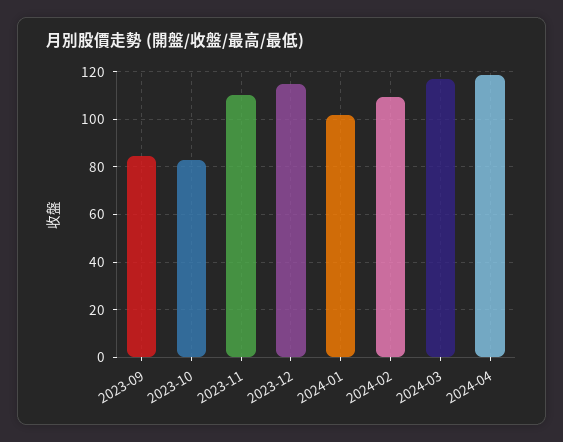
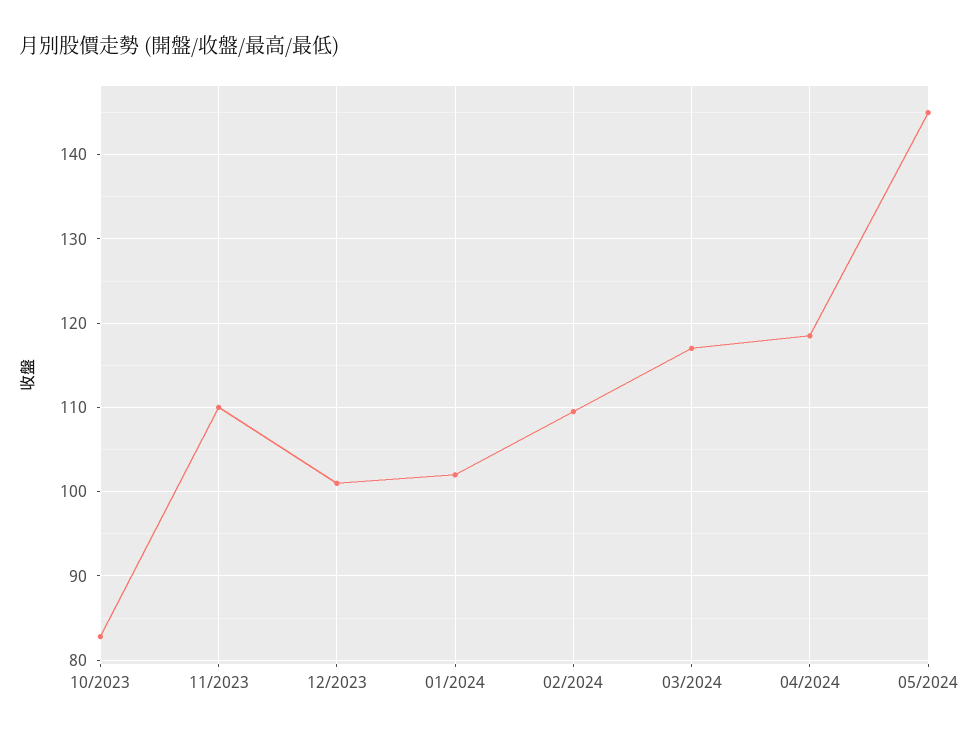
2023-09: 85 -> none
2023-12: 115 -> 101
05/2024: none -> 145

